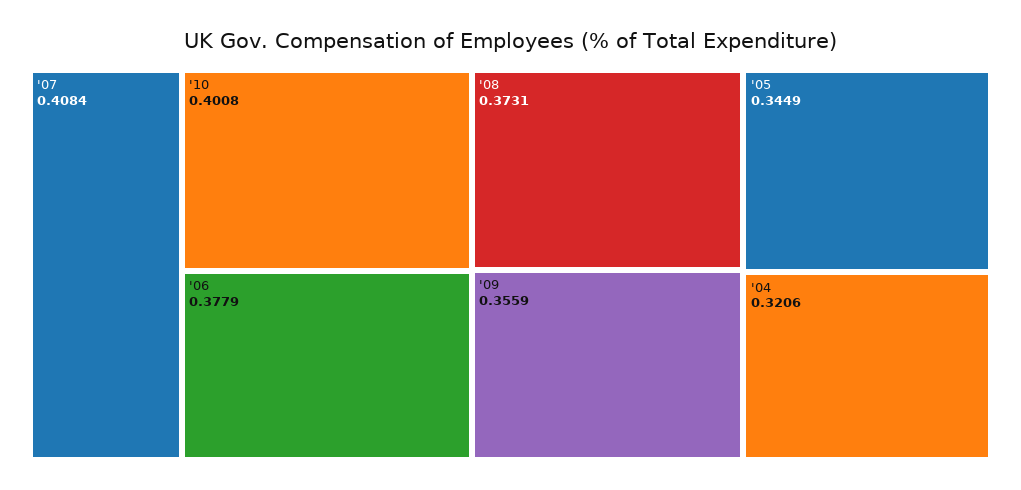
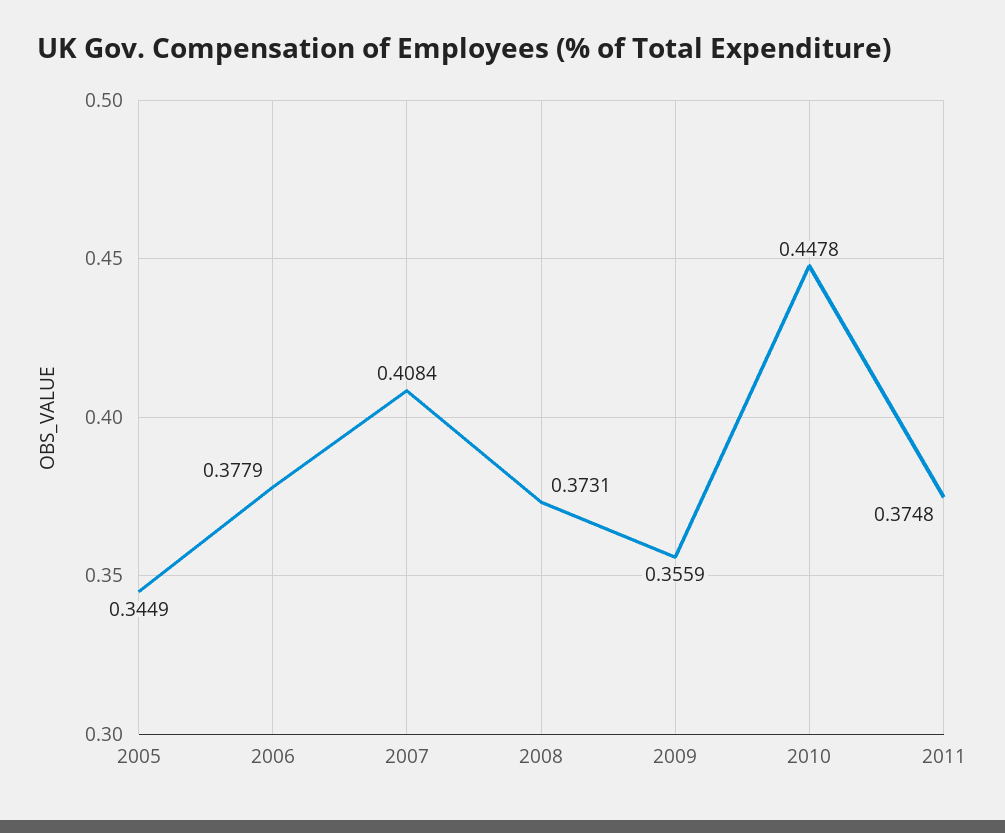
'10: 0.4008 -> 0.4478
'04: 0.3206 -> none
2011: none -> 0.3748

